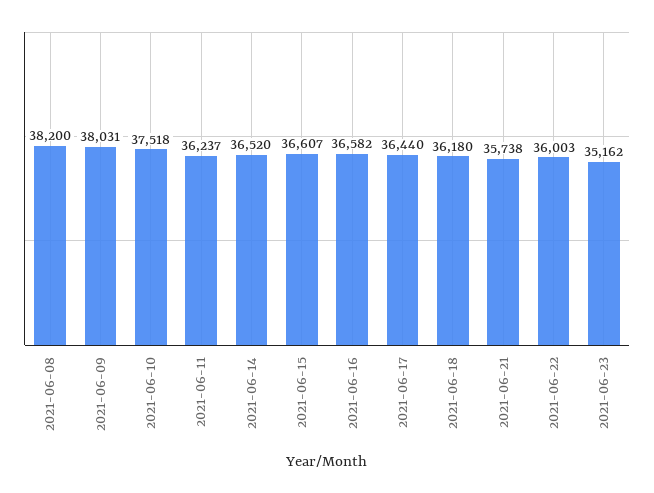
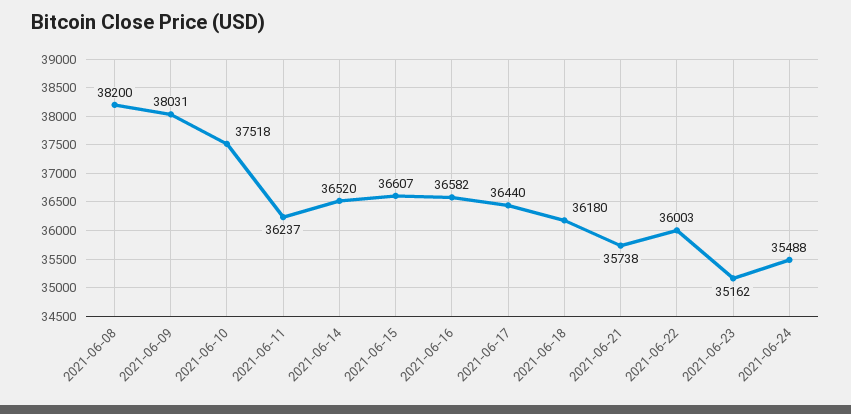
2021-06-24: none -> 35488

